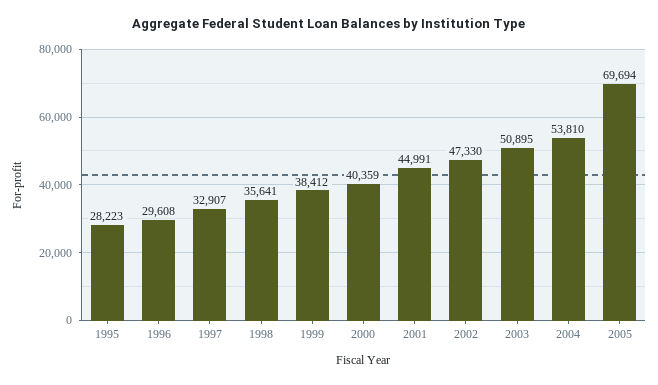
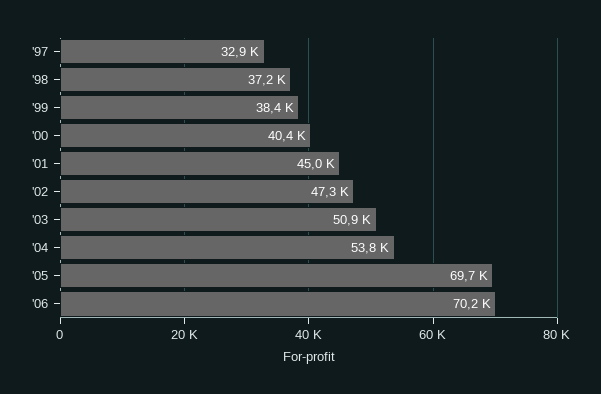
1995: 28223 -> none
1996: 29608 -> none
1998: 35641 -> 37200
'06: none -> 70200

